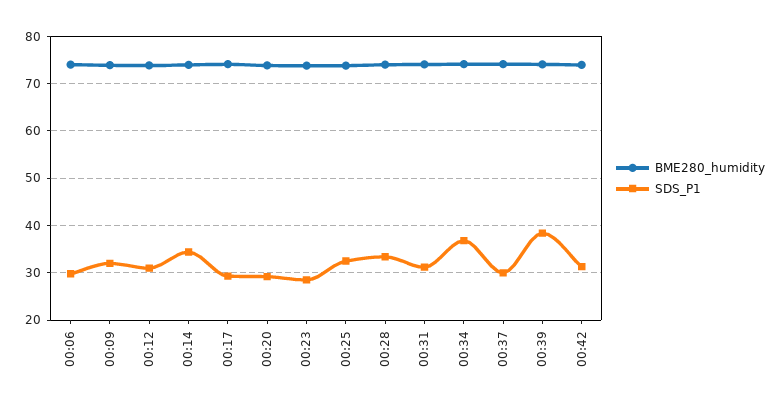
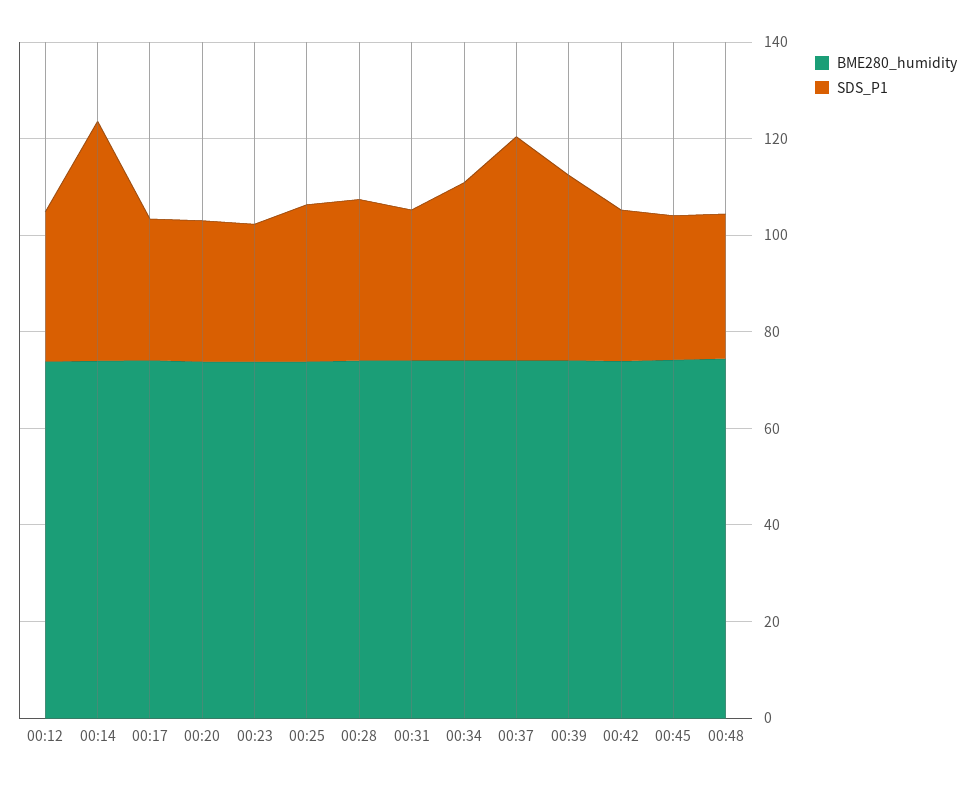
BME280_humidity, 00:06: 74 -> none
SDS_P1, 00:06: 30 -> none
BME280_humidity, 00:09: 74 -> none
SDS_P1, 00:09: 32 -> none
SDS_P1, 00:14: 34 -> 50
SDS_P1, 00:37: 30 -> 45
BME280_humidity, 00:45: none -> 75
SDS_P1, 00:45: none -> 30
BME280_humidity, 00:48: none -> 75
SDS_P1, 00:48: none -> 30

